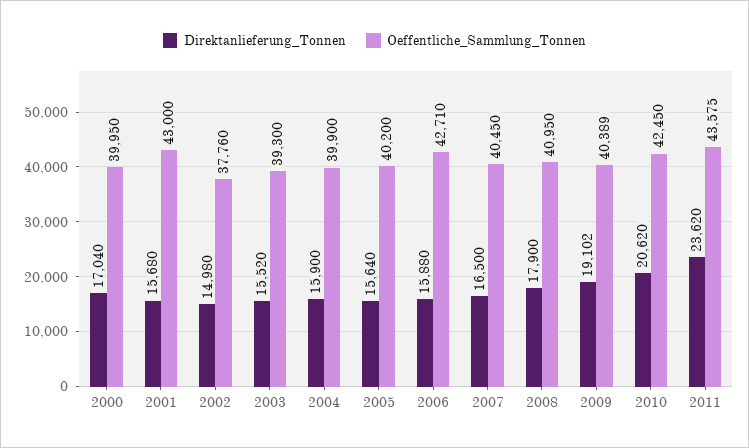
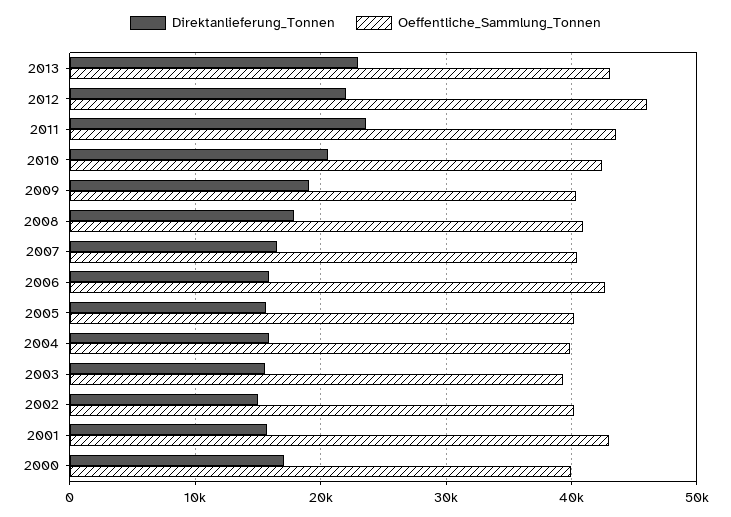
Oeffentliche_Sammlung_Tonnen, 2002: 37760 -> 40000
Direktanlieferung_Tonnen, 2013: none -> 23000
Oeffentliche_Sammlung_Tonnen, 2013: none -> 43000
Direktanlieferung_Tonnen, 2012: none -> 22000
Oeffentliche_Sammlung_Tonnen, 2012: none -> 46000

